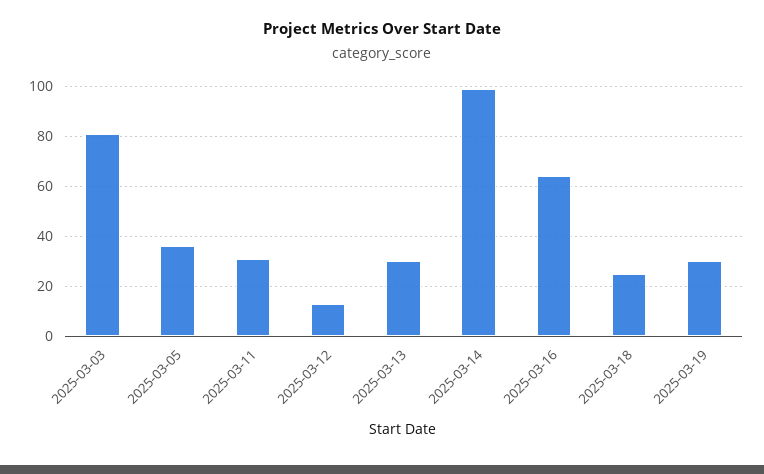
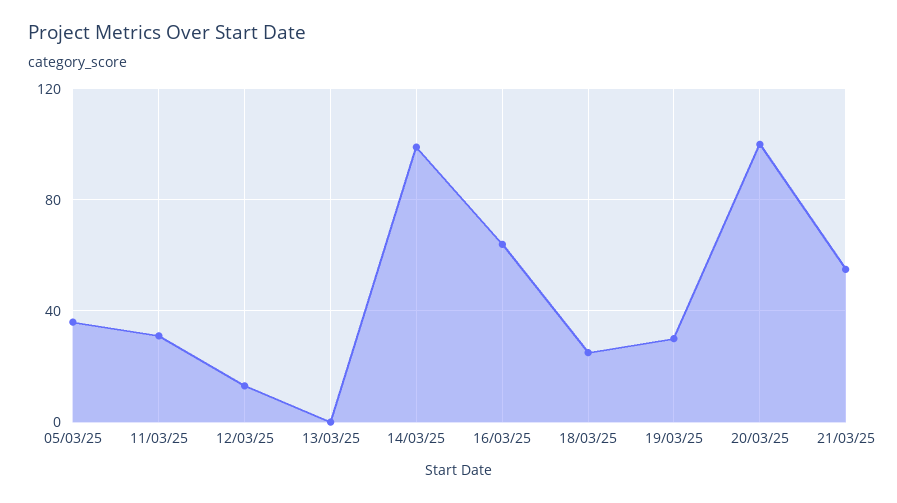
2025-03-03: 80 -> none
2025-03-13: 30 -> 0
20/03/25: none -> 100
21/03/25: none -> 55

